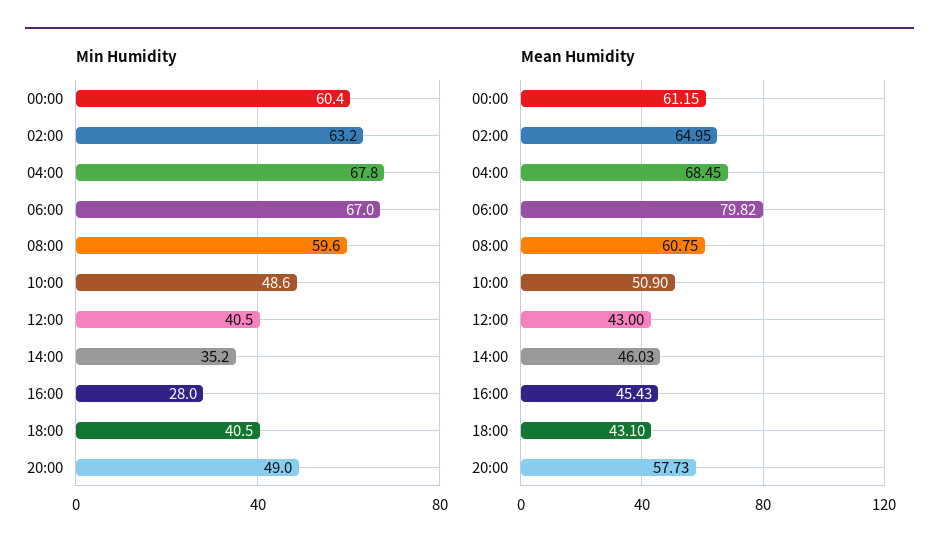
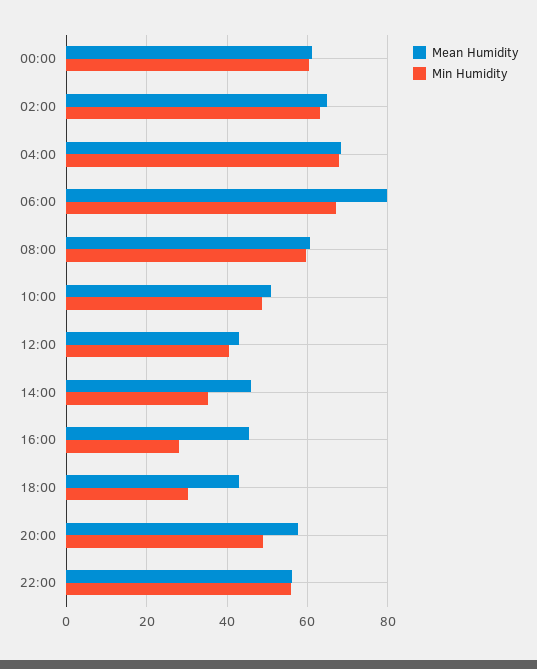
Min Humidity, 18:00: 40.5 -> 30
Mean Humidity, 22:00: none -> 56
Min Humidity, 22:00: none -> 56

